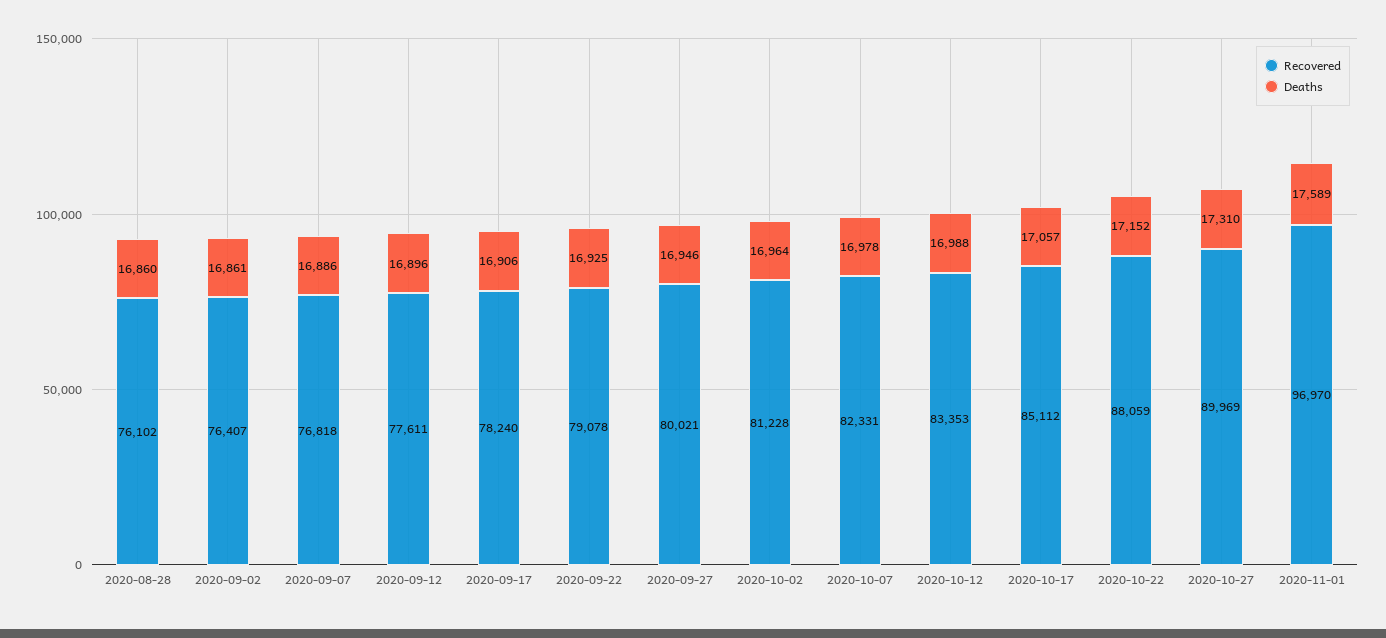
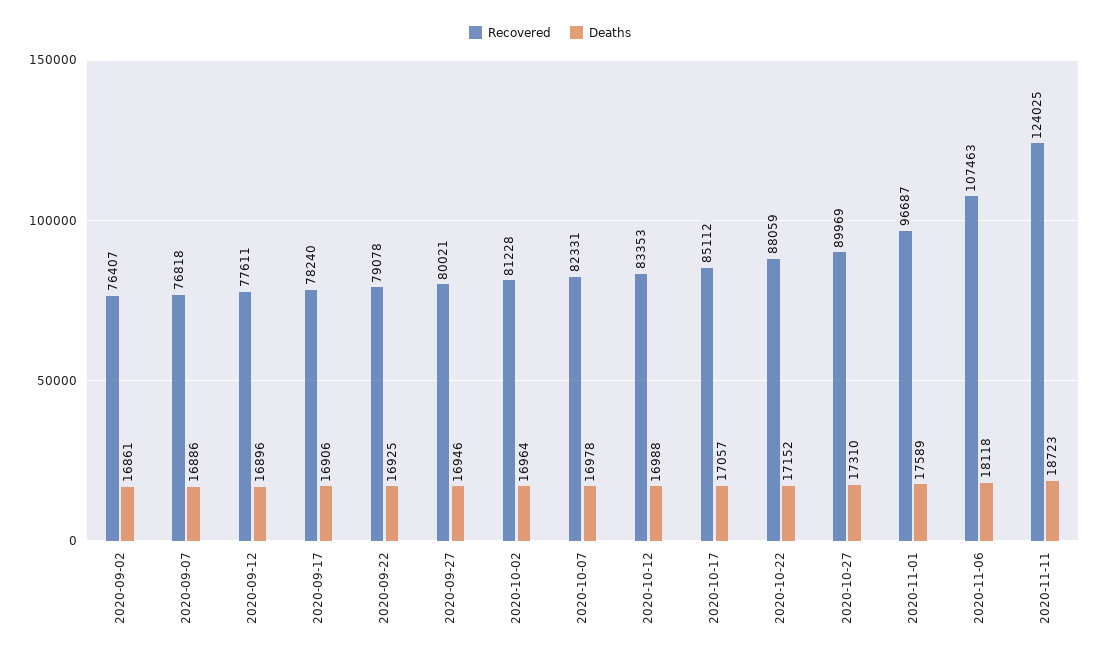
Recovered, 2020-08-28: 76102 -> none
Deaths, 2020-08-28: 16860 -> none
Recovered, 2020-11-01: 96970 -> 96687
Recovered, 2020-11-06: none -> 107463
Deaths, 2020-11-06: none -> 18118
Recovered, 2020-11-11: none -> 124025
Deaths, 2020-11-11: none -> 18723

